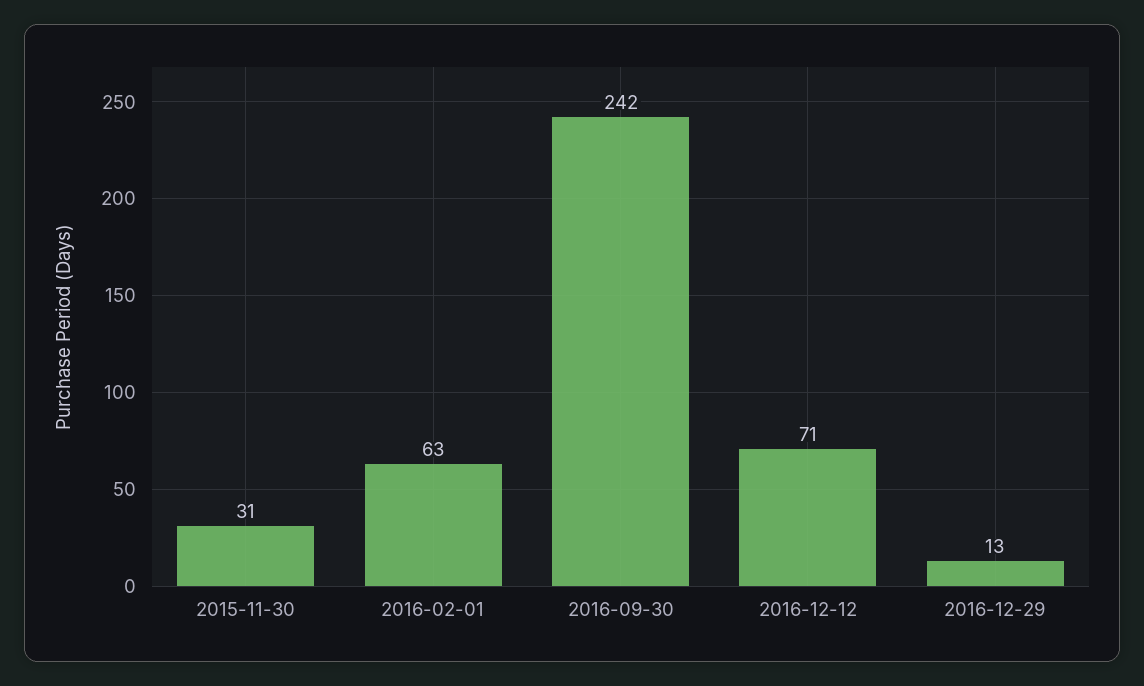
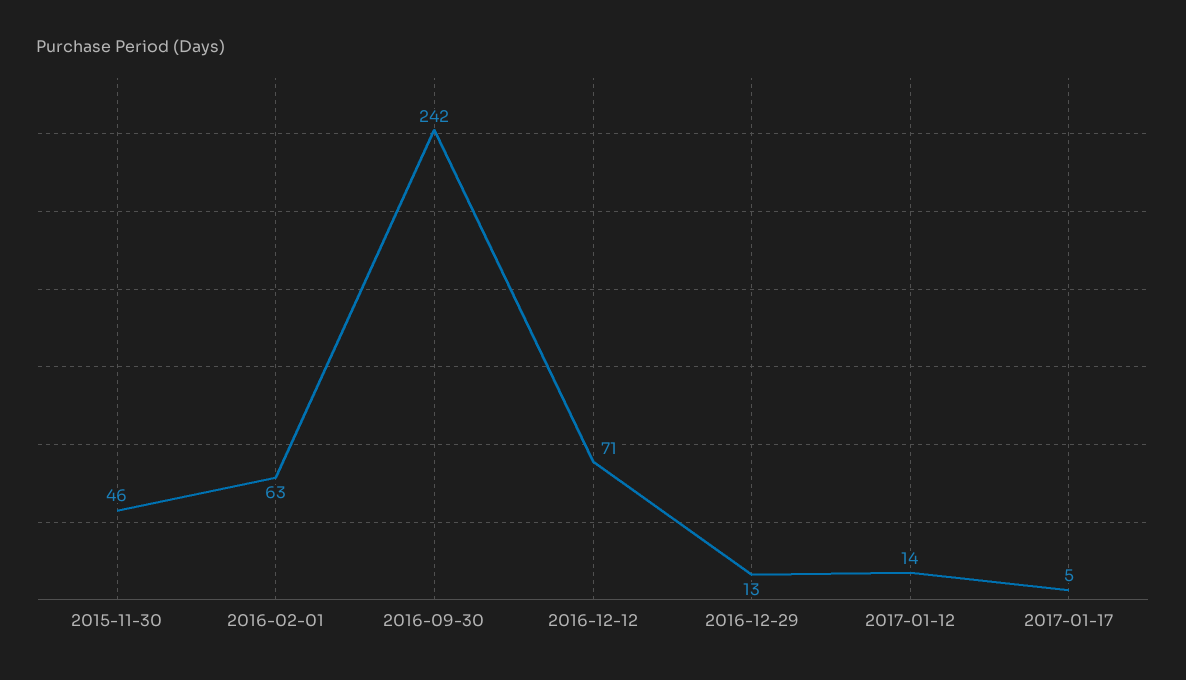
2015-11-30: 31 -> 46
2017-01-12: none -> 14
2017-01-17: none -> 5

